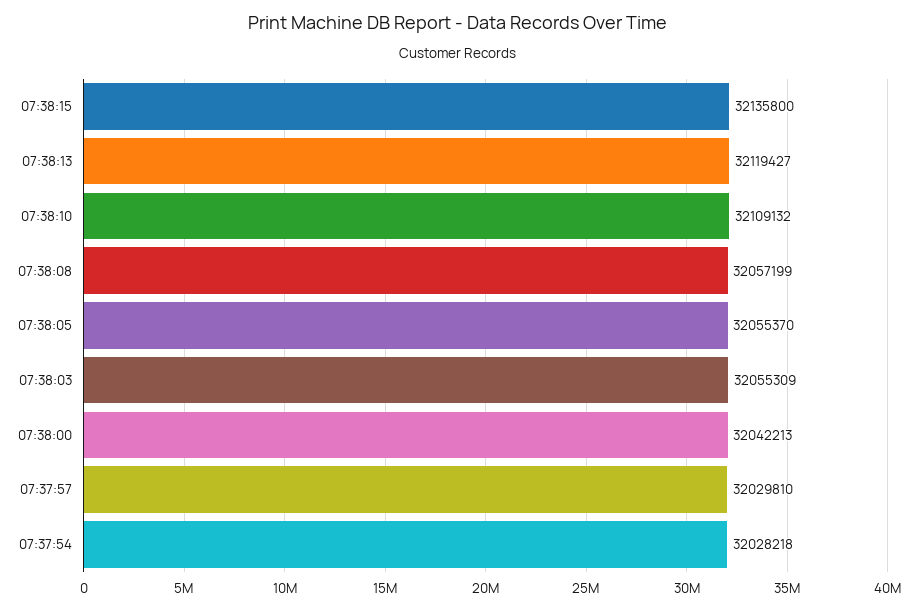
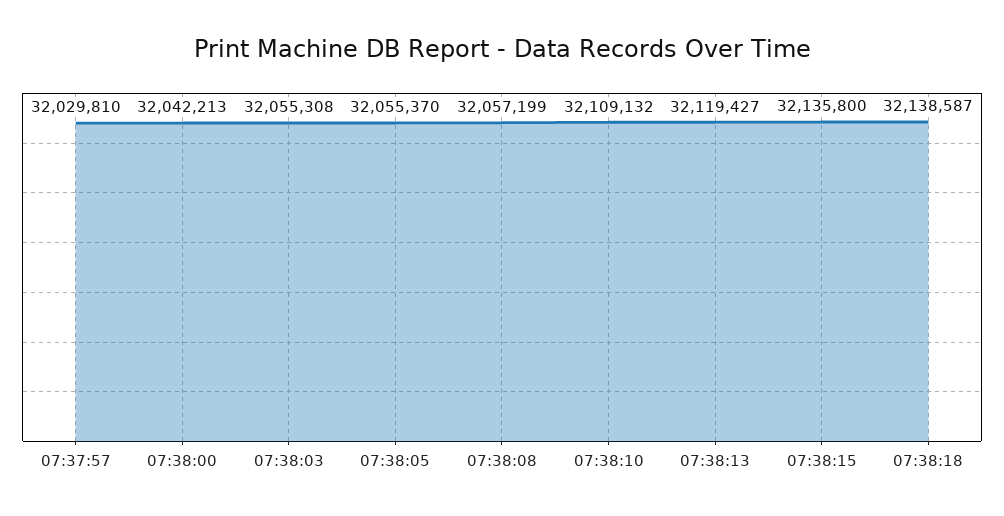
07:38:03: 32055309 -> 32055308
07:37:54: 32028218 -> none
07:38:18: none -> 32138587

